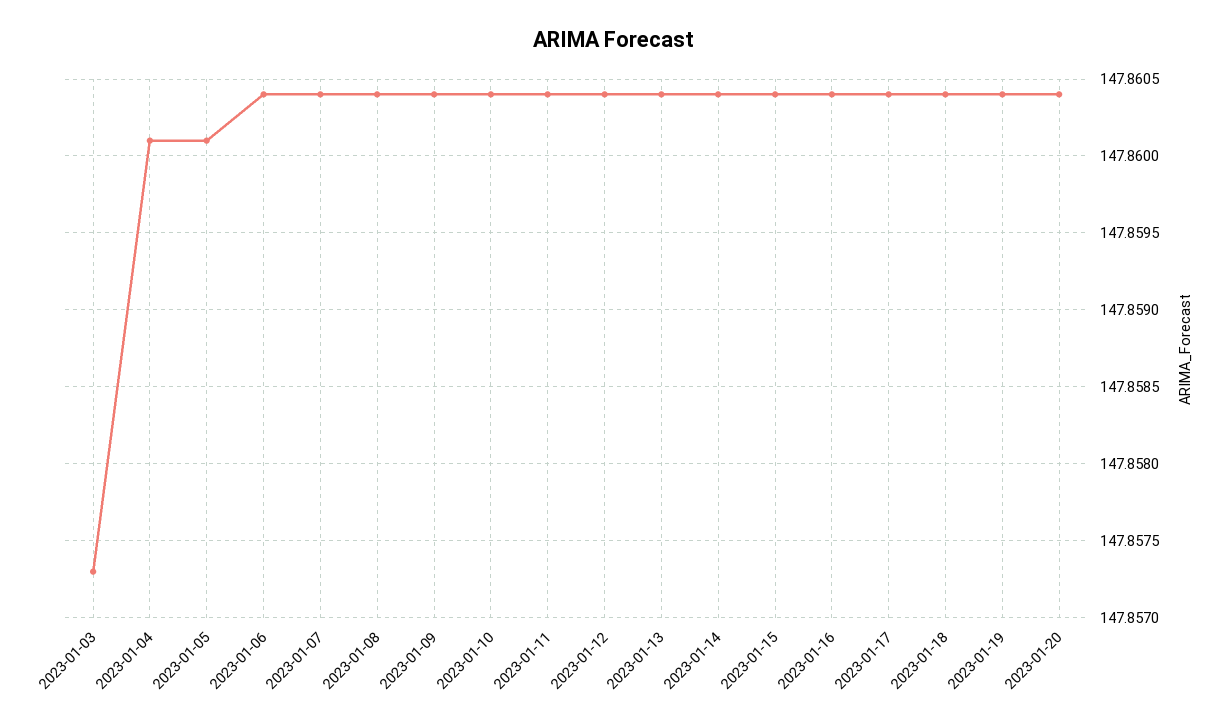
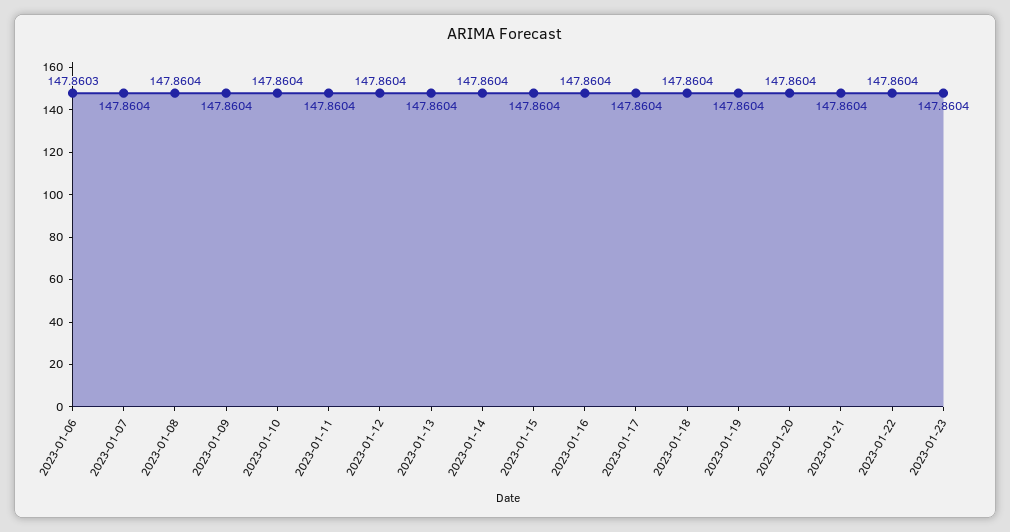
2023-01-03: 147.8573 -> none
2023-01-04: 147.8601 -> none
2023-01-05: 147.8601 -> none
2023-01-06: 147.8604 -> 147.8603
2023-01-21: none -> 147.8604
2023-01-22: none -> 147.8604
2023-01-23: none -> 147.8604

